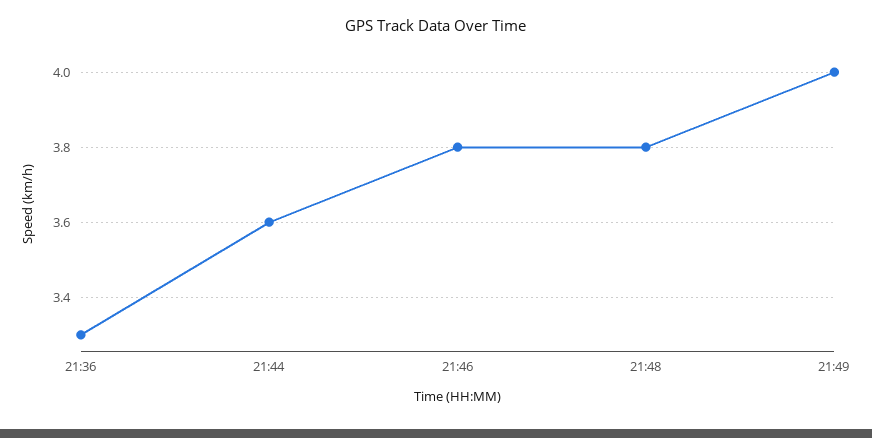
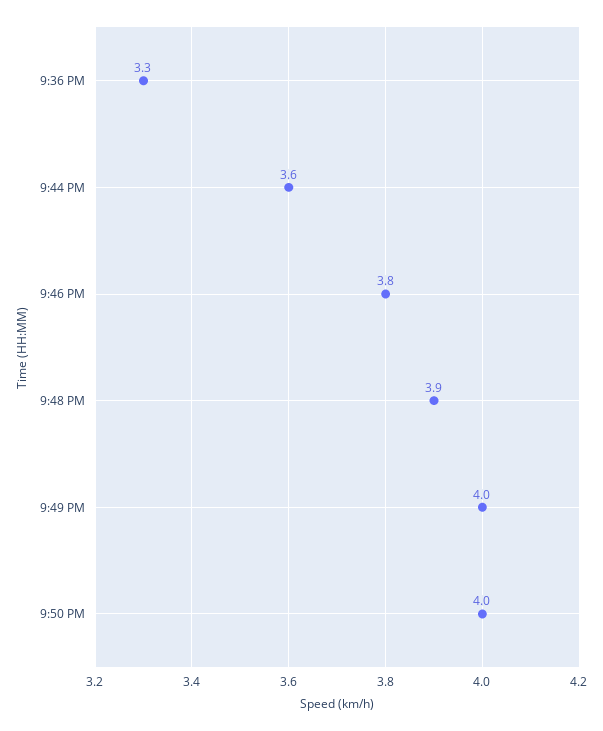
21:48: 3.8 -> 3.9
9:50 PM: none -> 4

